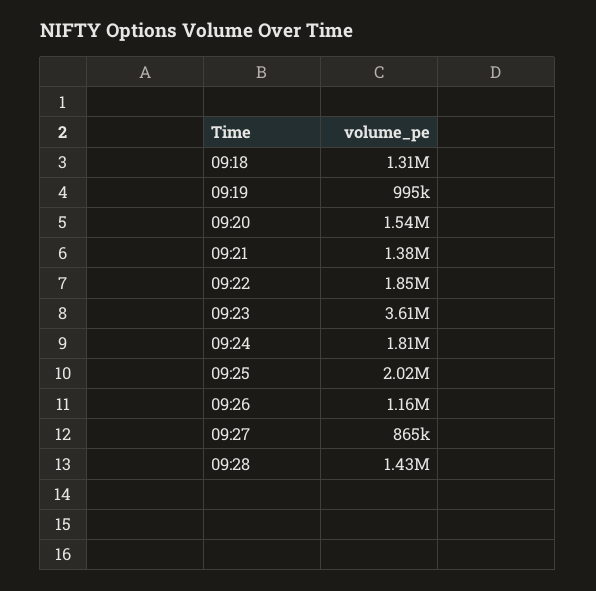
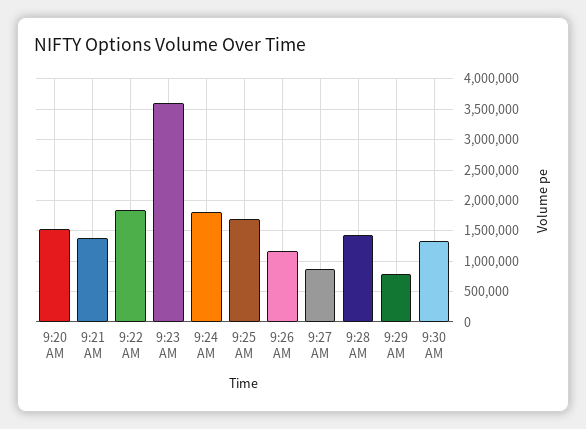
09:18: 1310000 -> none
09:19: 995000 -> none
09:25: 2020000 -> 1700000
9:29 AM: none -> 800000
9:30 AM: none -> 1300000

